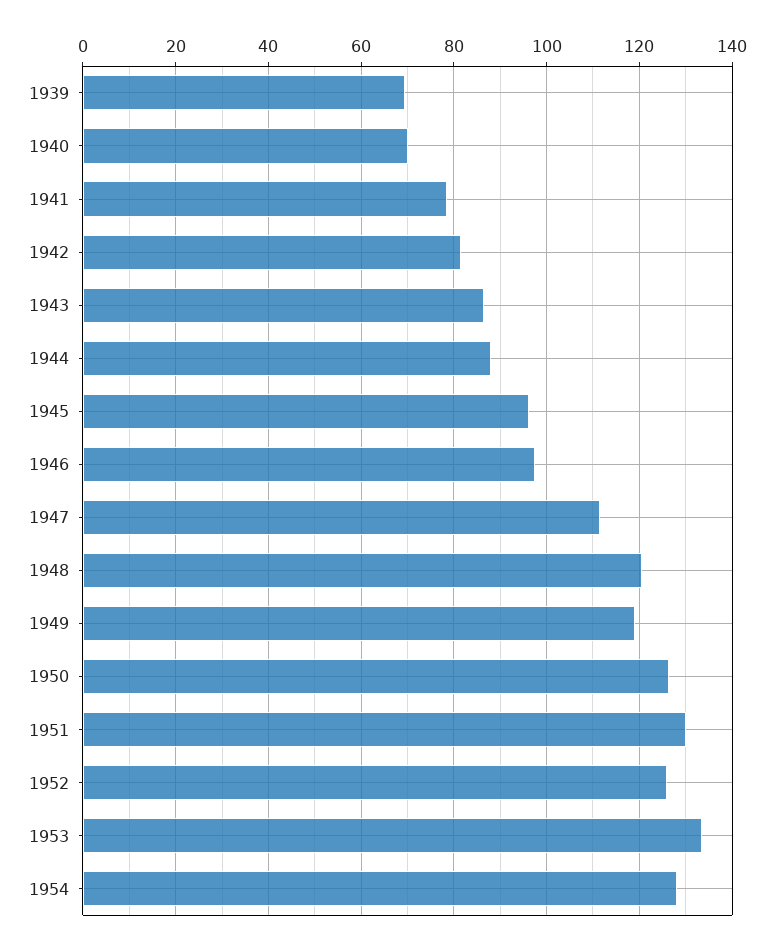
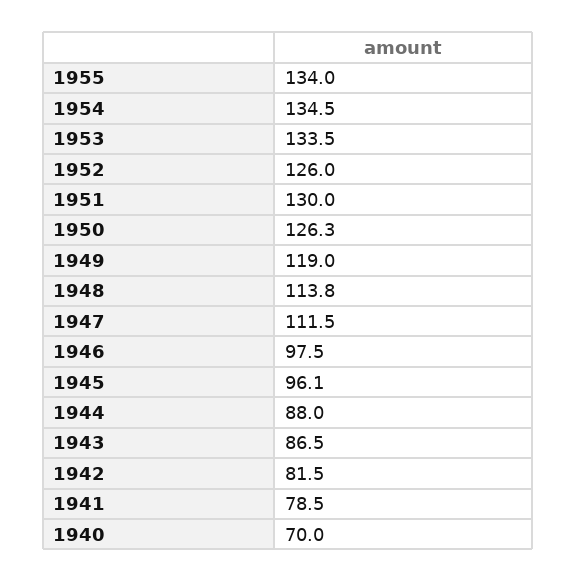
1939: 70 -> none
1948: 120 -> 113.8
1954: 128 -> 134.5
1955: none -> 134

